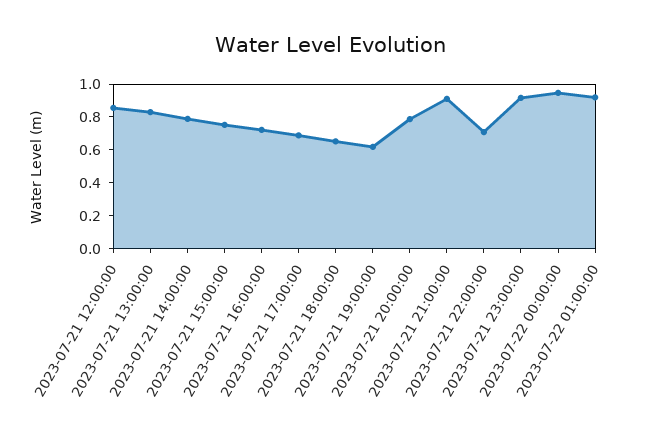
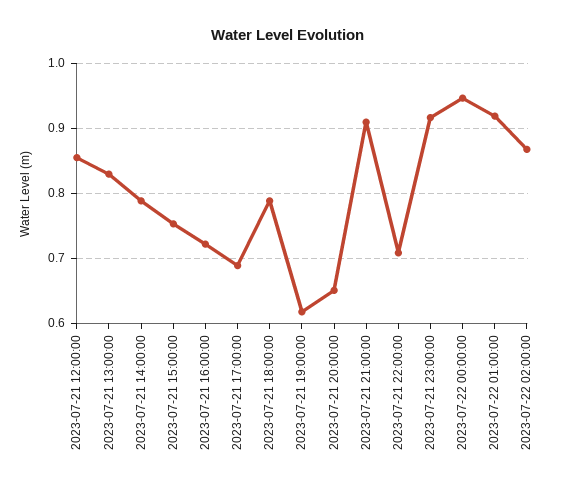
2023-07-21 18:00:00: 0.65 -> 0.79
2023-07-21 20:00:00: 0.8 -> 0.65
2023-07-22 02:00:00: none -> 0.87

